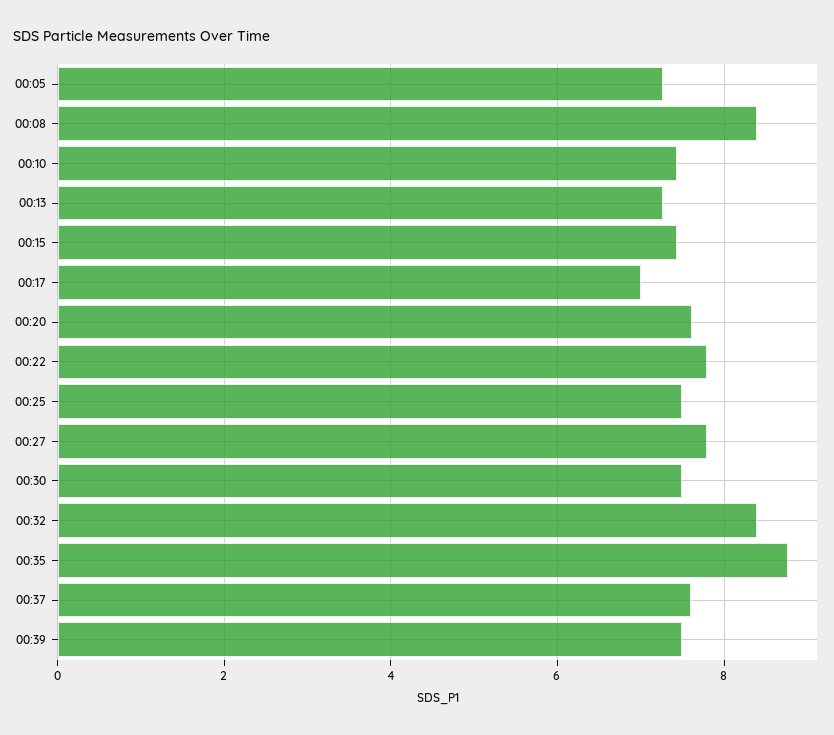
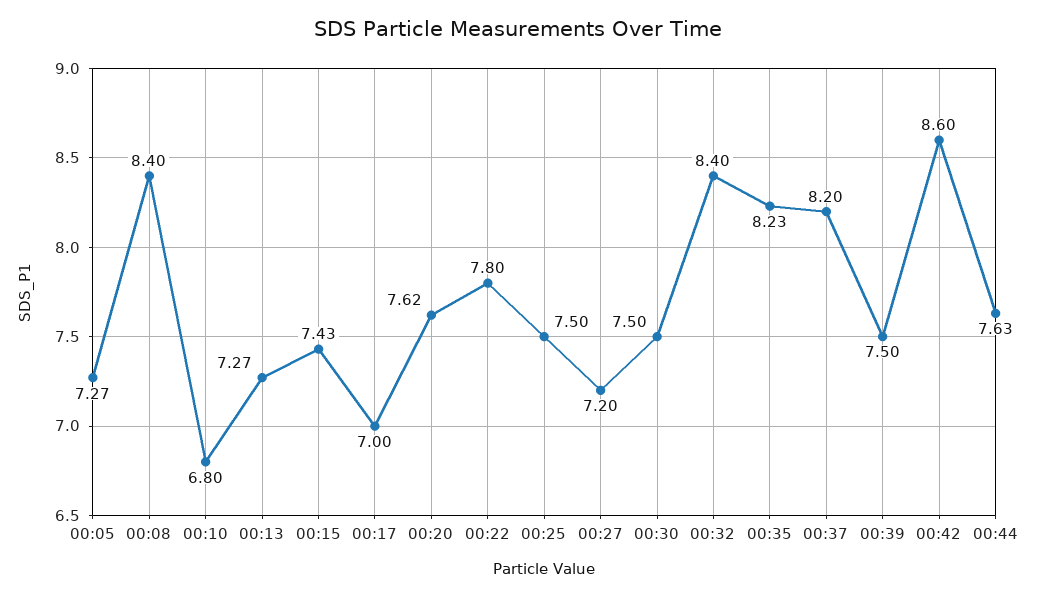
00:10: 7.4 -> 6.8
00:27: 7.8 -> 7.2
00:35: 8.8 -> 8.23
00:37: 7.6 -> 8.2
00:42: none -> 8.6
00:44: none -> 7.63

